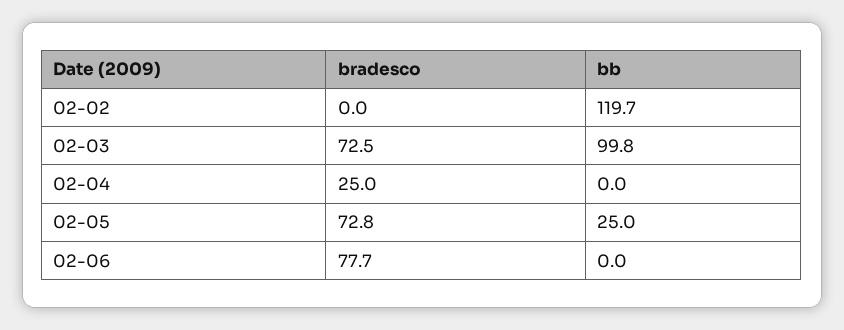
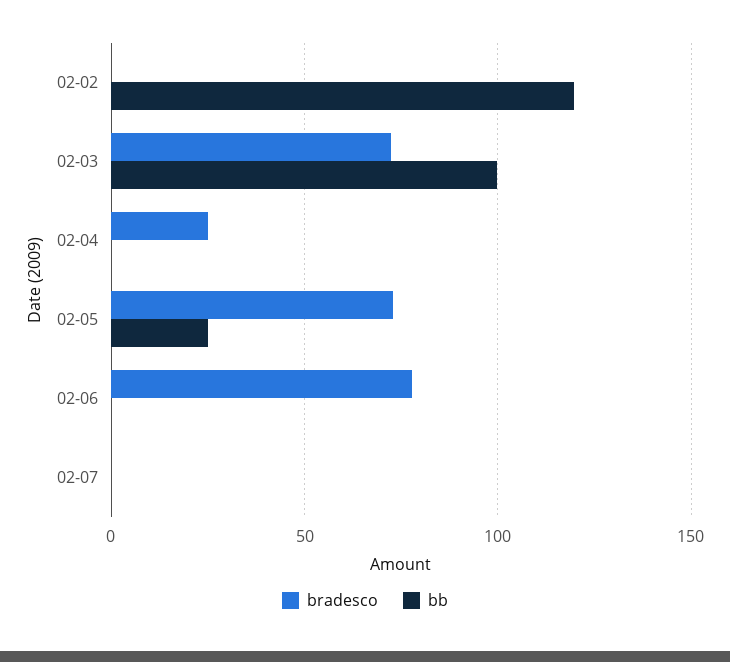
bradesco, 02-07: none -> 0
bb, 02-07: none -> 0

